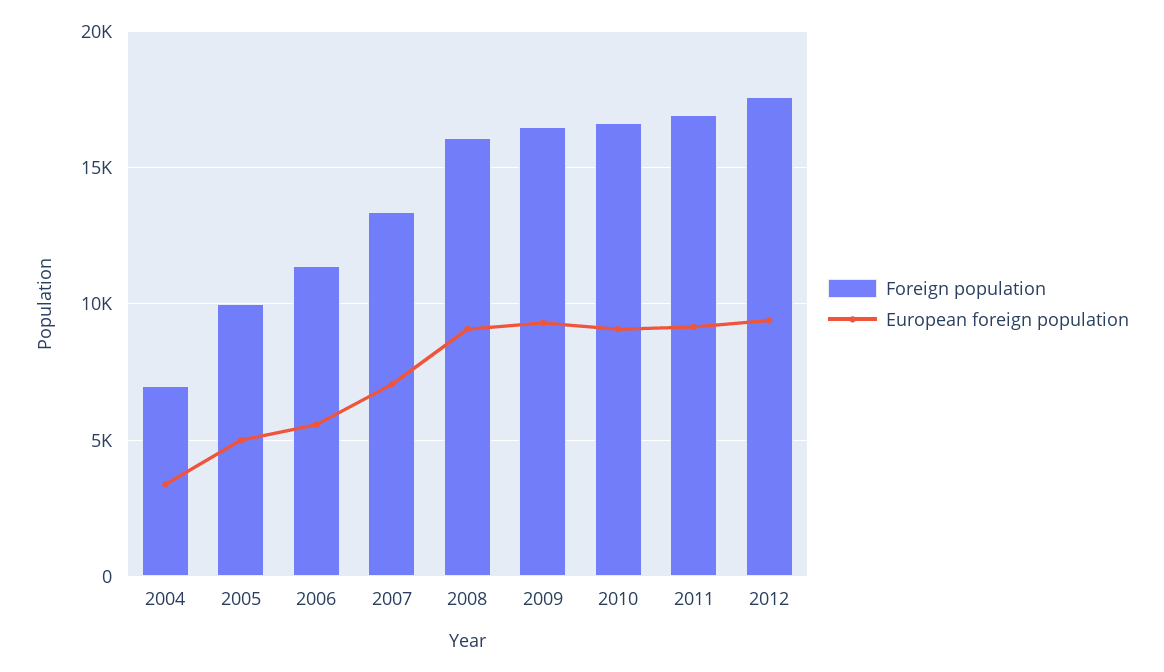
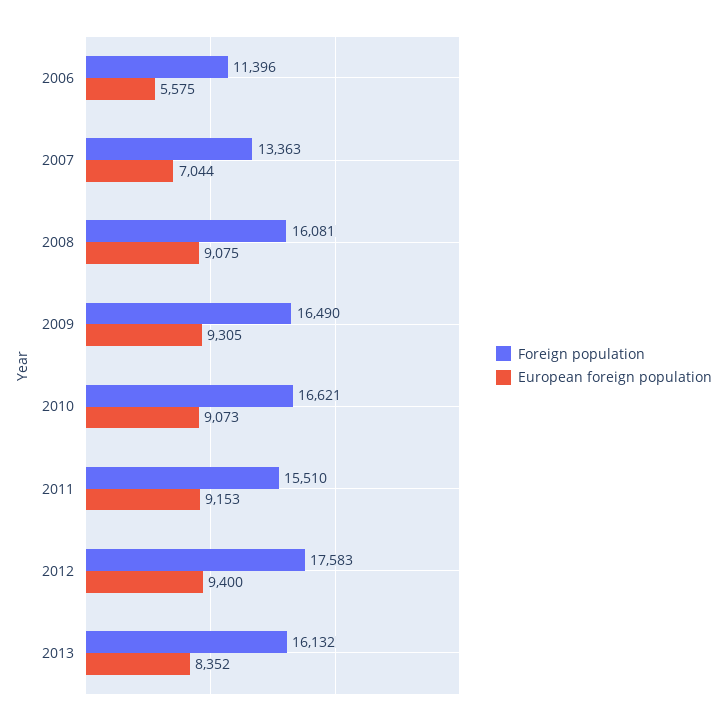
Foreign population, 2004: 7000 -> none
European foreign population, 2004: 3500 -> none
Foreign population, 2005: 10000 -> none
European foreign population, 2005: 5000 -> none
Foreign population, 2011: 17000 -> 15510
Foreign population, 2013: none -> 16132
European foreign population, 2013: none -> 8352

